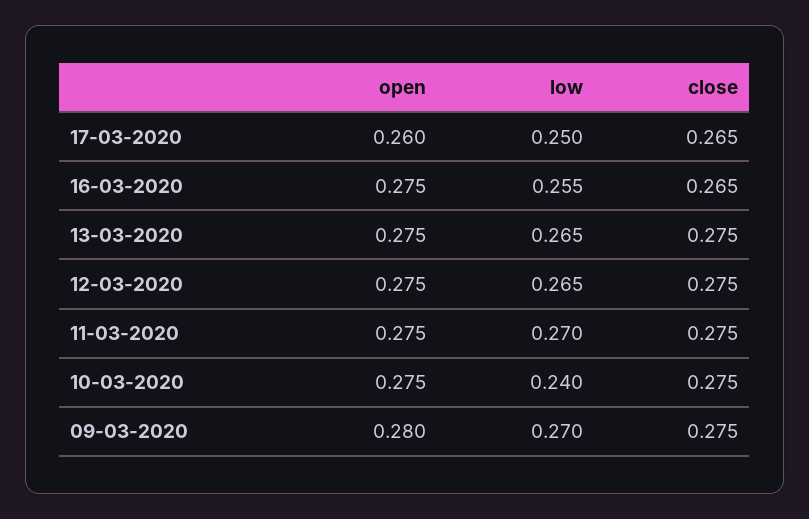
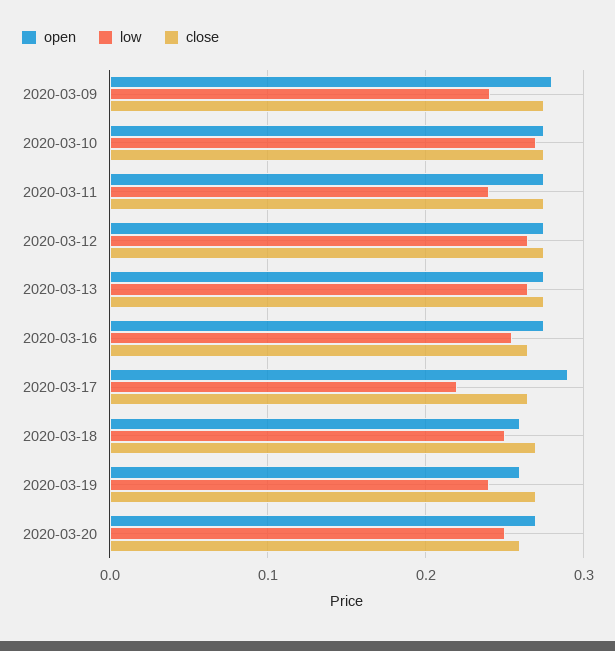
open, 17-03-2020: 0.26 -> 0.29
low, 17-03-2020: 0.25 -> 0.22
low, 11-03-2020: 0.27 -> 0.24
low, 10-03-2020: 0.24 -> 0.27
low, 09-03-2020: 0.27 -> 0.24
open, 2020-03-18: none -> 0.26
low, 2020-03-18: none -> 0.25
close, 2020-03-18: none -> 0.27
open, 2020-03-19: none -> 0.26
low, 2020-03-19: none -> 0.24
close, 2020-03-19: none -> 0.27
open, 2020-03-20: none -> 0.27
low, 2020-03-20: none -> 0.25
close, 2020-03-20: none -> 0.26

